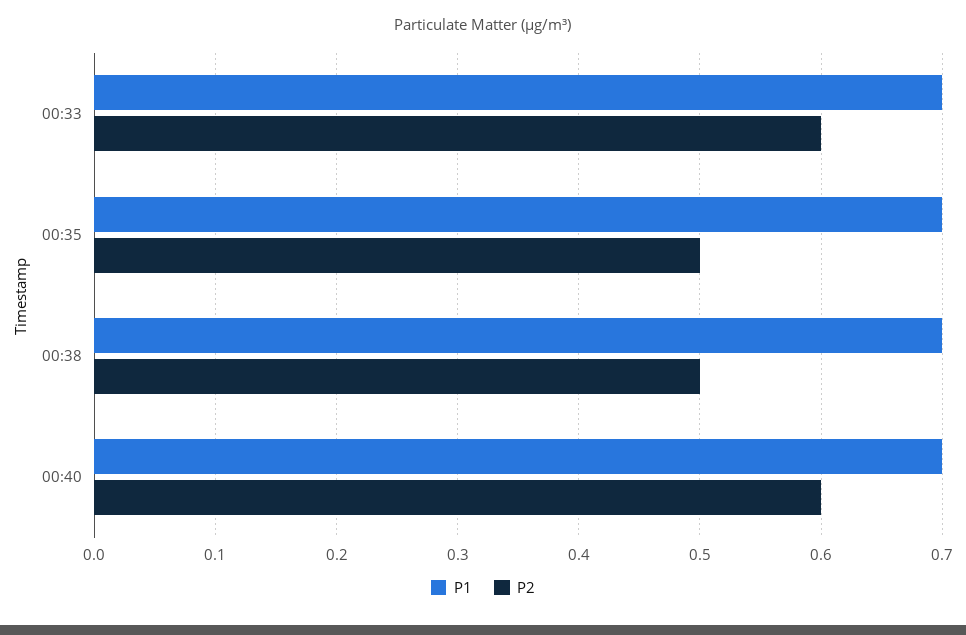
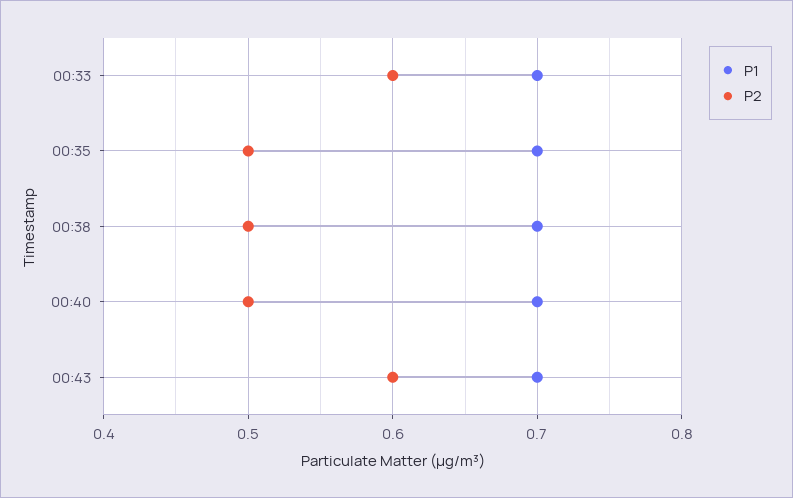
P2, 00:40: 0.6 -> 0.5
P1, 00:43: none -> 0.7
P2, 00:43: none -> 0.6

